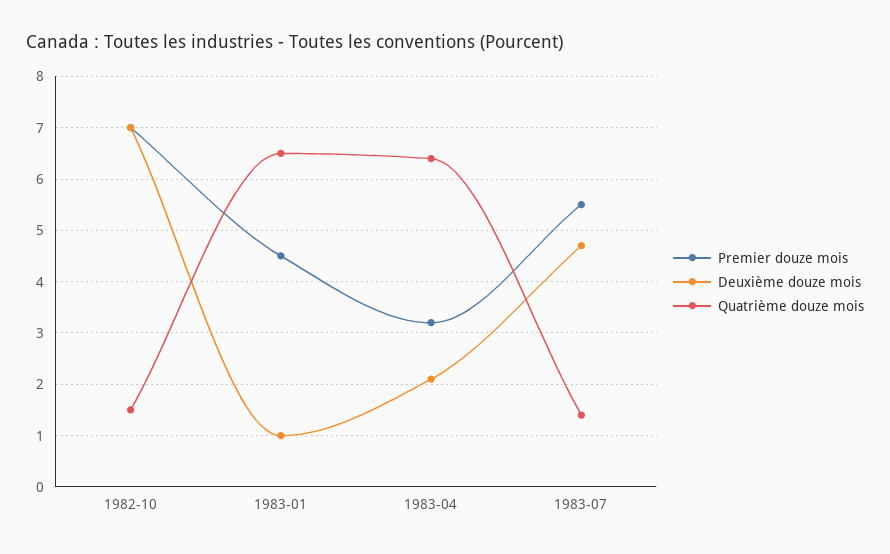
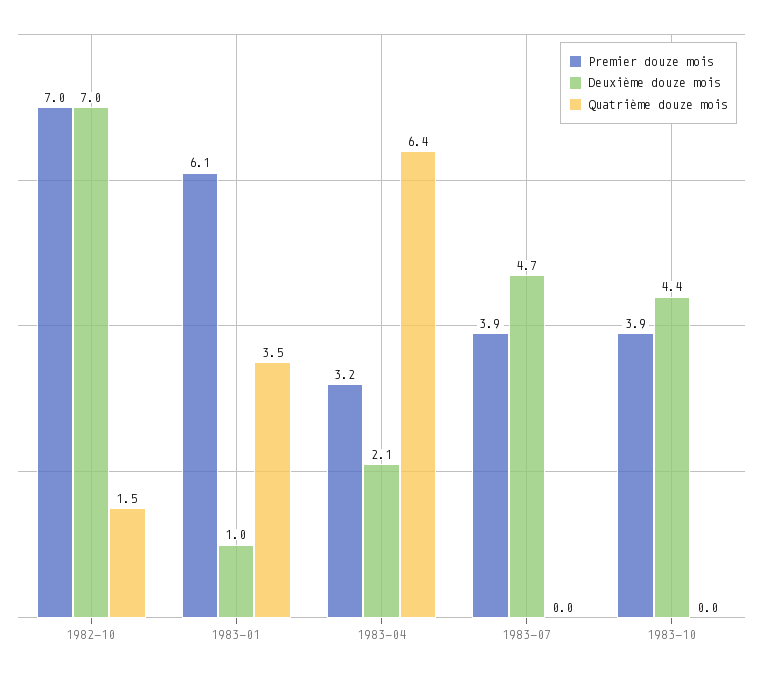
Premier douze mois, 1983-01: 4.5 -> 6.1
Quatrième douze mois, 1983-01: 6.5 -> 3.5
Premier douze mois, 1983-07: 5.5 -> 3.9
Quatrième douze mois, 1983-07: 1.5 -> 0
Premier douze mois, 1983-10: none -> 3.9
Deuxième douze mois, 1983-10: none -> 4.4
Quatrième douze mois, 1983-10: none -> 0

